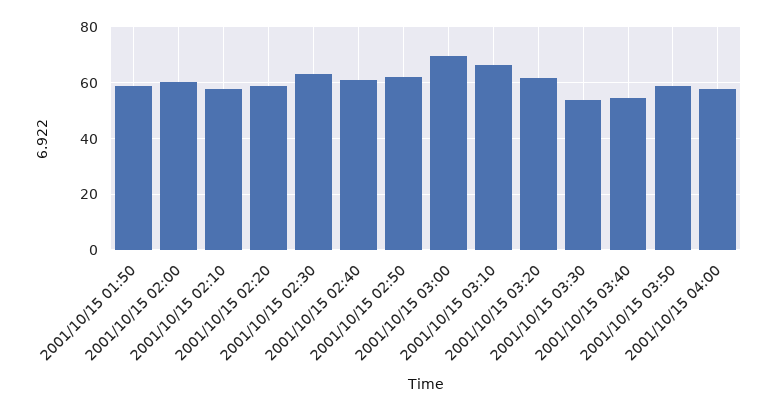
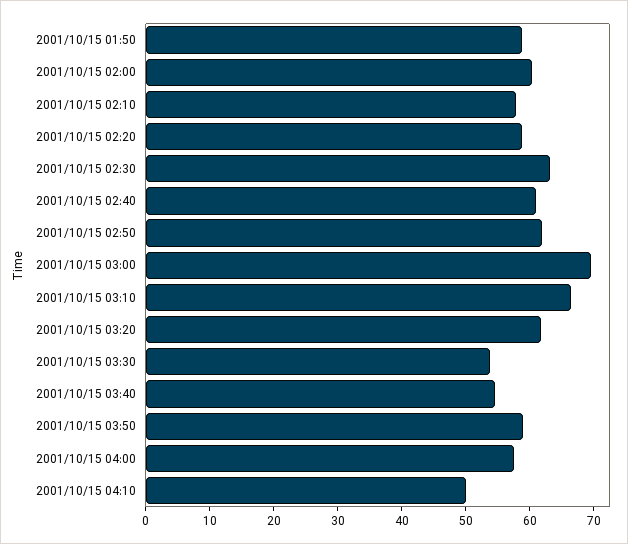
2001/10/15 04:10: none -> 50

